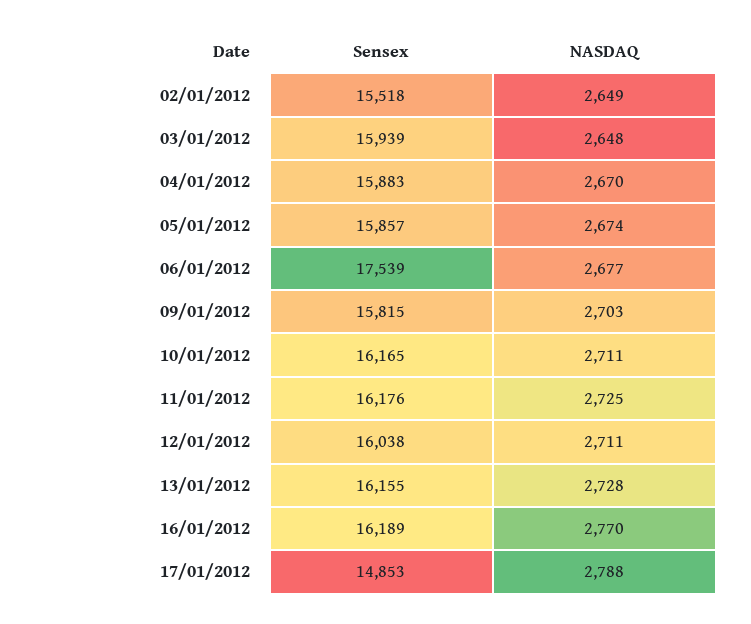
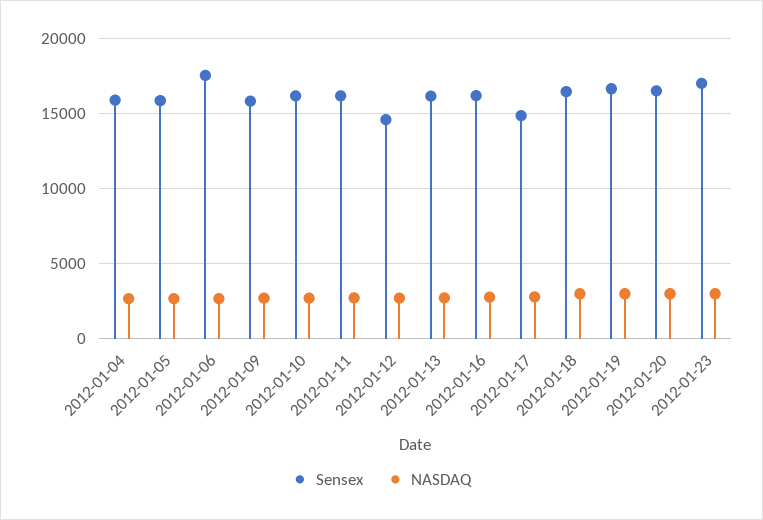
Sensex, 02/01/2012: 15518 -> none
NASDAQ, 02/01/2012: 2649 -> none
Sensex, 03/01/2012: 15939 -> none
NASDAQ, 03/01/2012: 2648 -> none
Sensex, 12/01/2012: 16038 -> 14500
Sensex, 2012-01-18: none -> 16500
NASDAQ, 2012-01-18: none -> 3000
Sensex, 2012-01-19: none -> 16500
NASDAQ, 2012-01-19: none -> 3000
Sensex, 2012-01-20: none -> 16500
NASDAQ, 2012-01-20: none -> 3000
Sensex, 2012-01-23: none -> 17000
NASDAQ, 2012-01-23: none -> 3000

